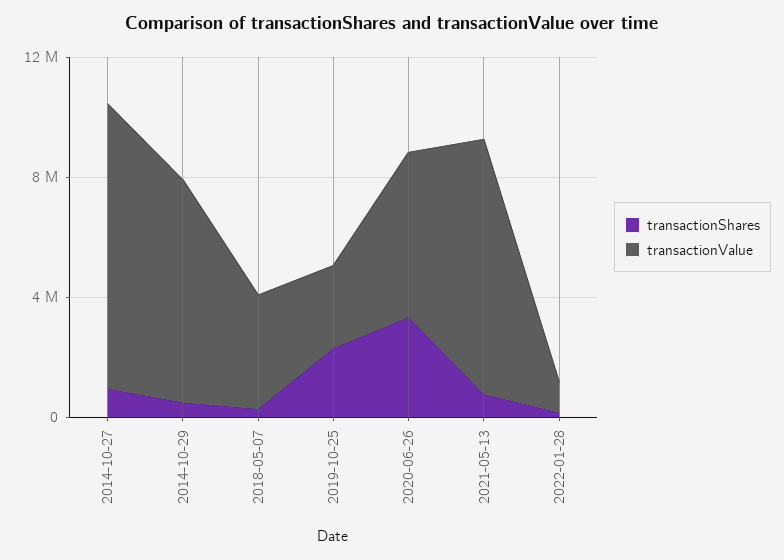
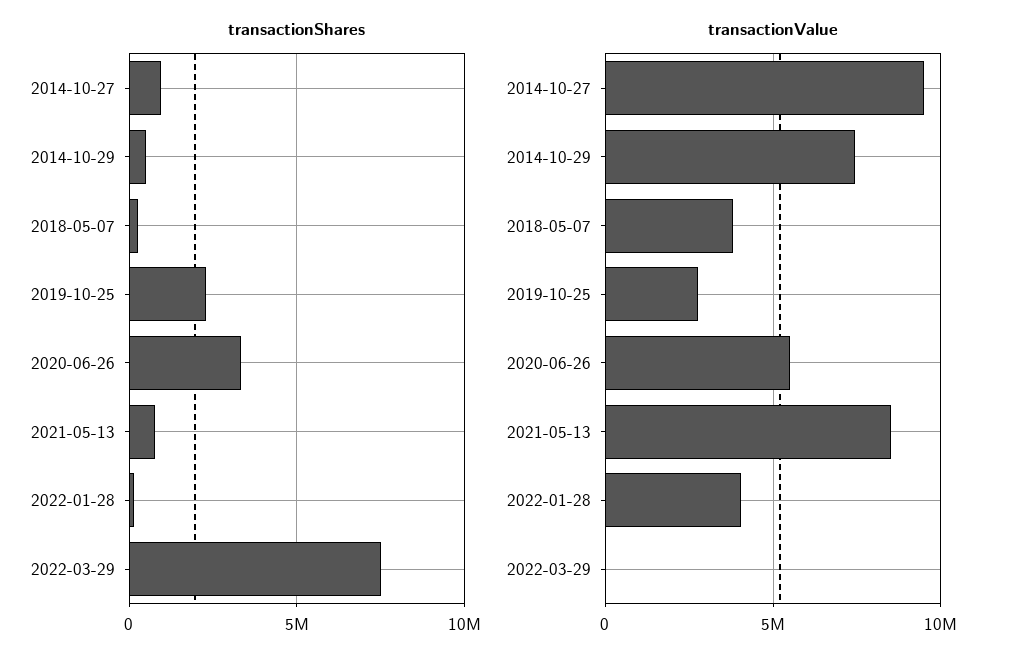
transactionValue, 2022-01-28: 1000000 -> 4000000
transactionShares, 2022-03-29: none -> 7500000
transactionValue, 2022-03-29: none -> 0

